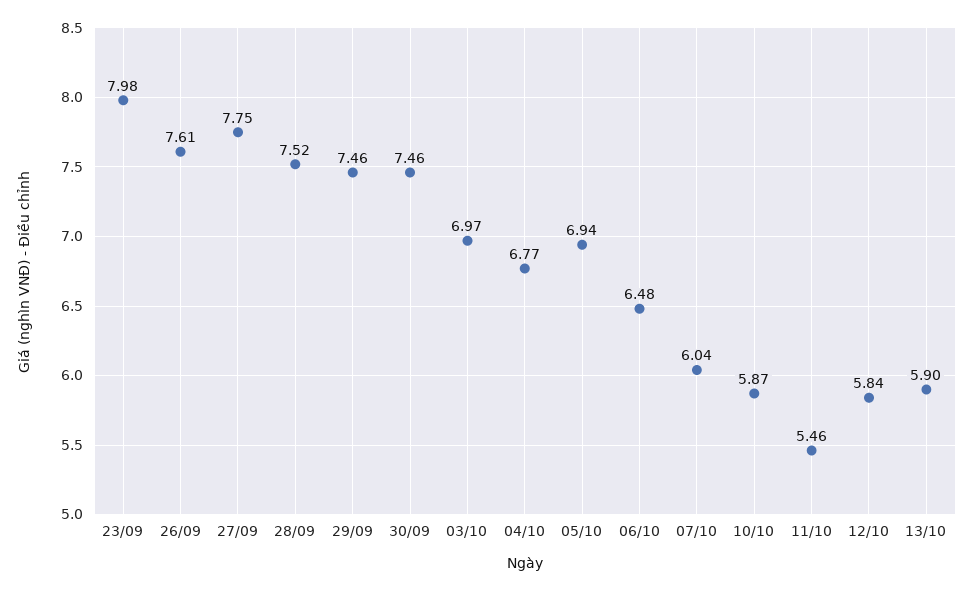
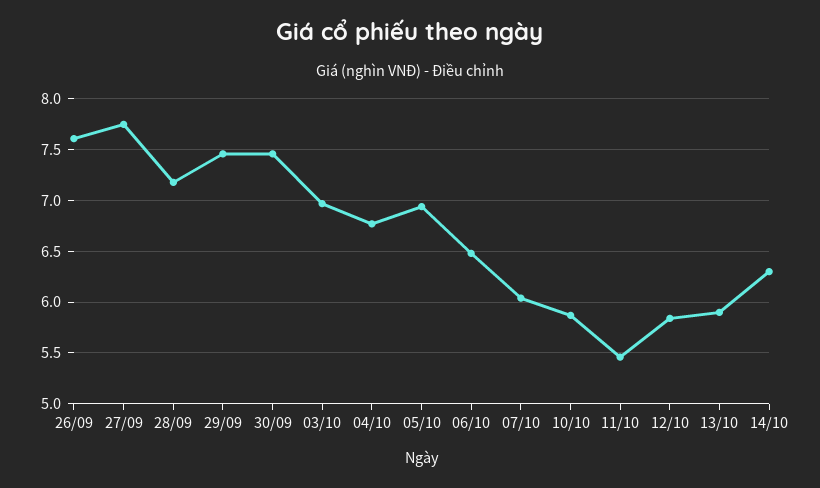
23/09: 7.98 -> none
28/09: 7.52 -> 7.2
14/10: none -> 6.3

